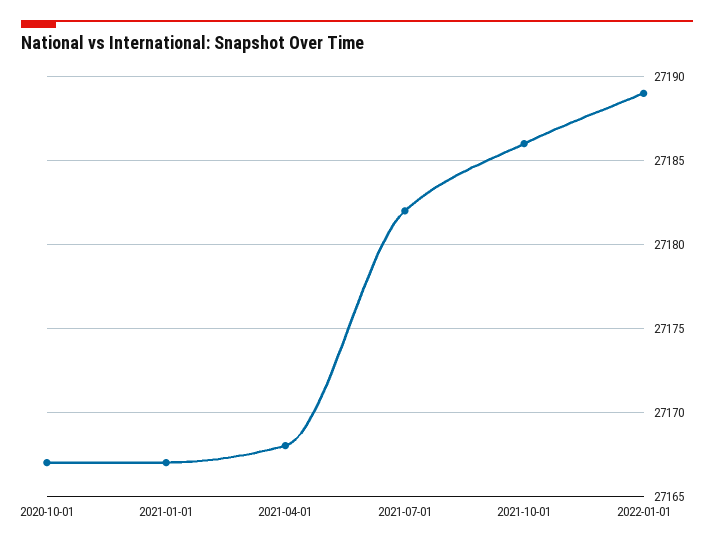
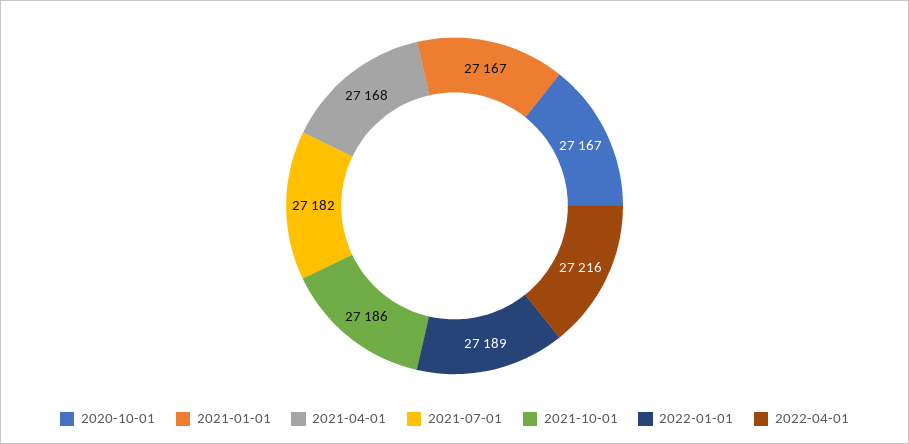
2022-04-01: none -> 27216

